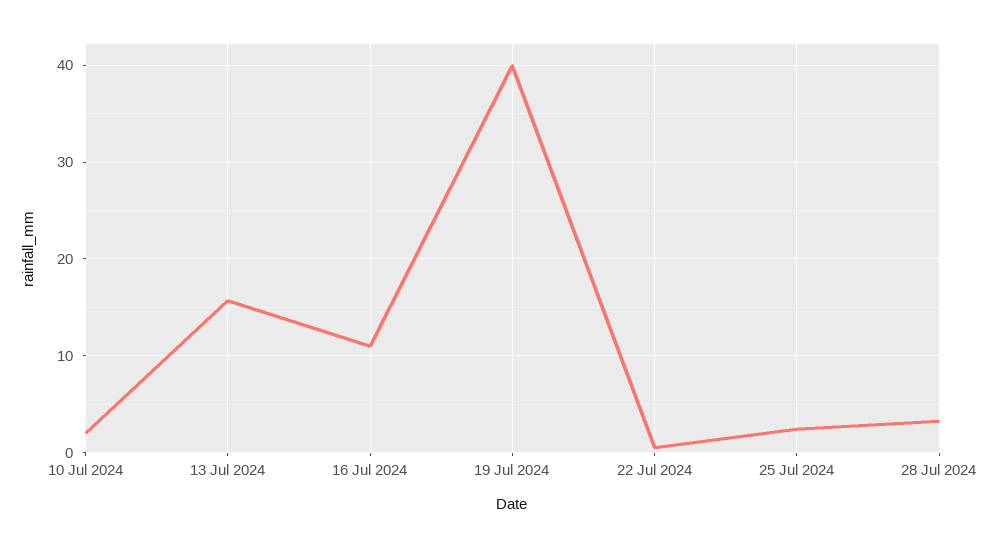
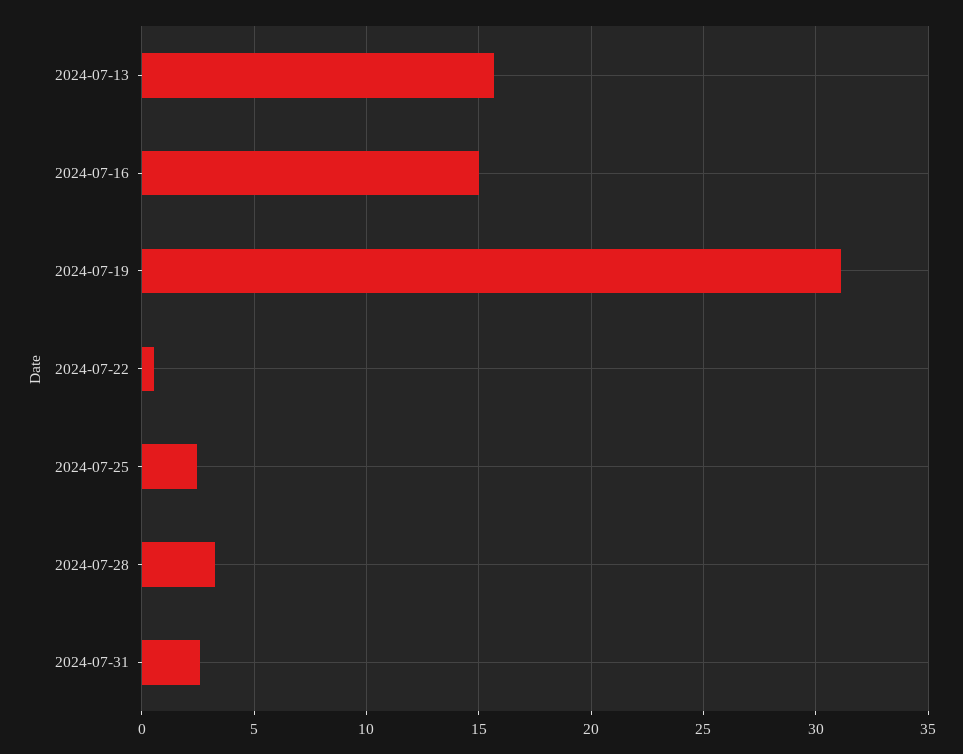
10 Jul 2024: 2 -> none
16 Jul 2024: 11 -> 15
19 Jul 2024: 40 -> 31
2024-07-31: none -> 2.5

